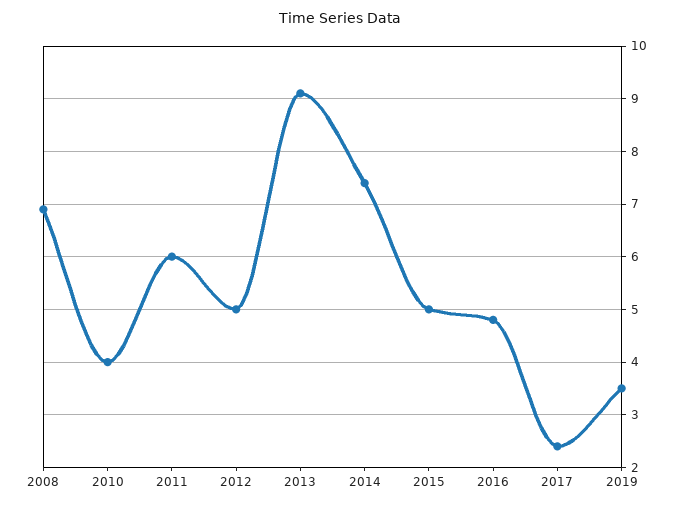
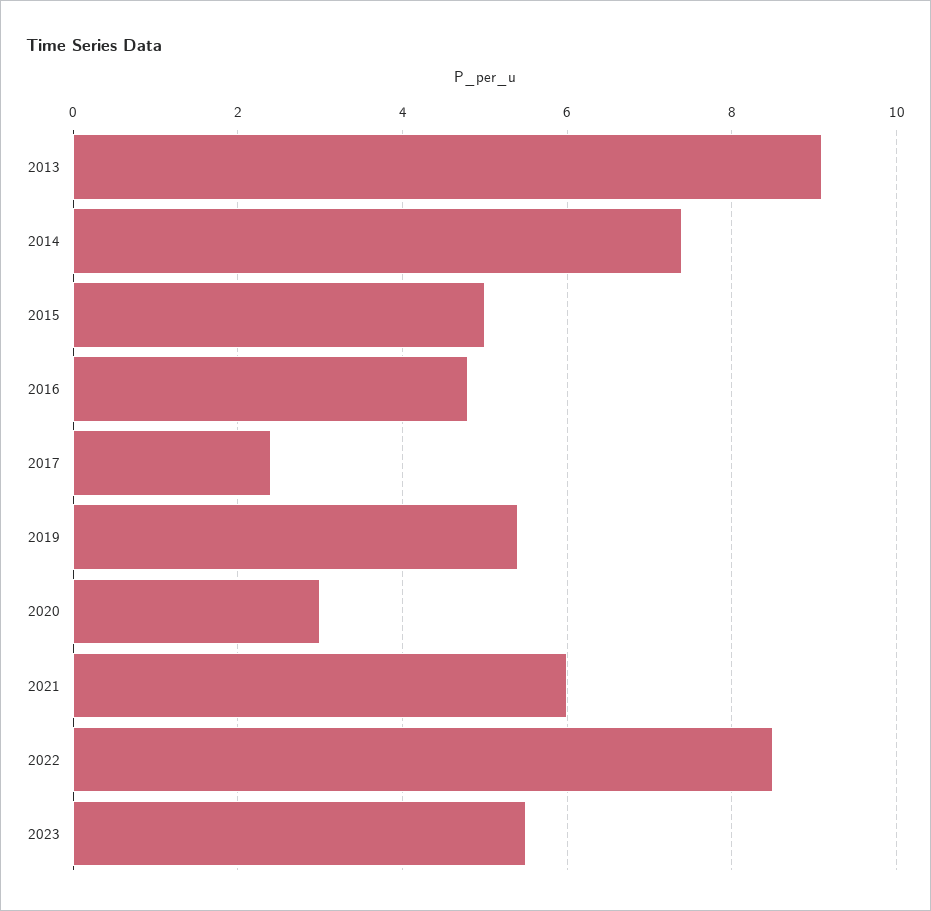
2008: 7 -> none
2010: 4 -> none
2011: 6 -> none
2012: 5 -> none
2019: 3.5 -> 5.5
2020: none -> 3
2021: none -> 6
2022: none -> 8.5
2023: none -> 5.5

